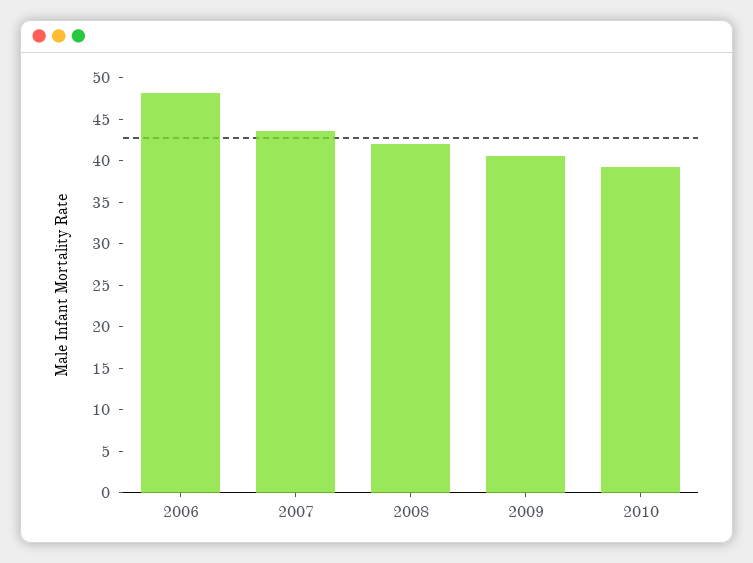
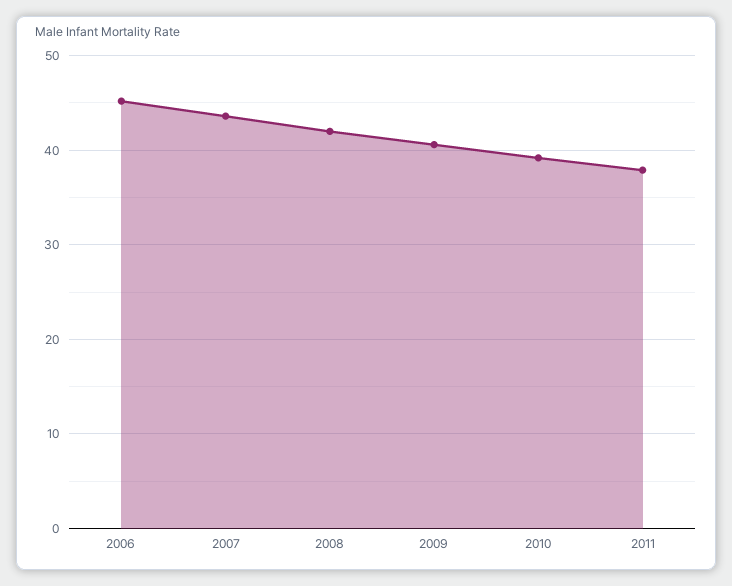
2006: 48 -> 45
2011: none -> 38

